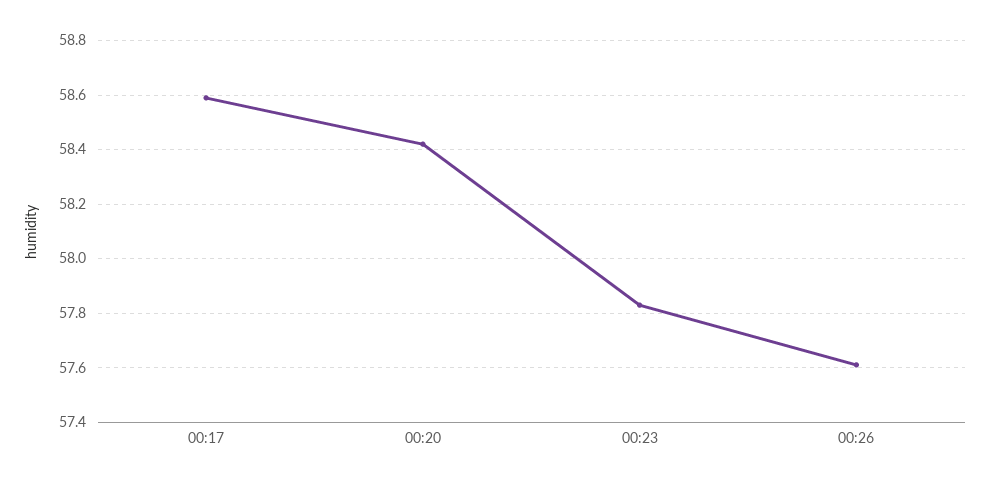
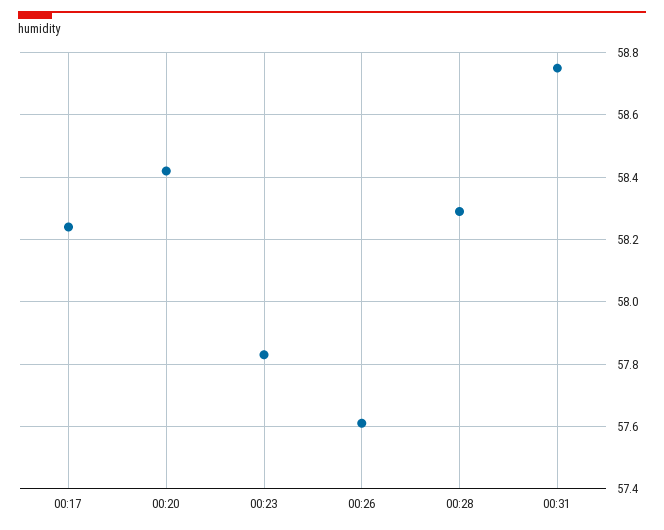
00:17: 58.6 -> 58.25
00:28: none -> 58.3
00:31: none -> 58.75

